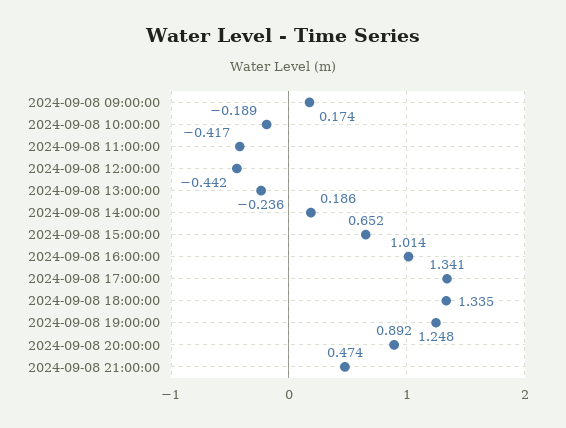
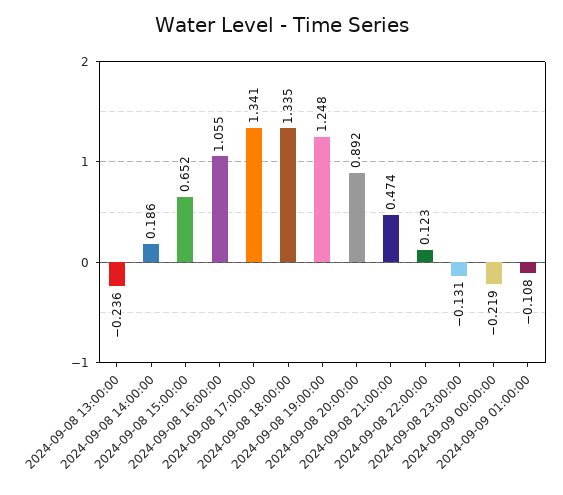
2024-09-08 09:00:00: 0.174 -> none
2024-09-08 10:00:00: -0.189 -> none
2024-09-08 11:00:00: -0.417 -> none
2024-09-08 12:00:00: -0.442 -> none
2024-09-08 16:00:00: 1.014 -> 1.055
2024-09-08 22:00:00: none -> 0.123
2024-09-08 23:00:00: none -> -0.131
2024-09-09 00:00:00: none -> -0.219
2024-09-09 01:00:00: none -> -0.108

